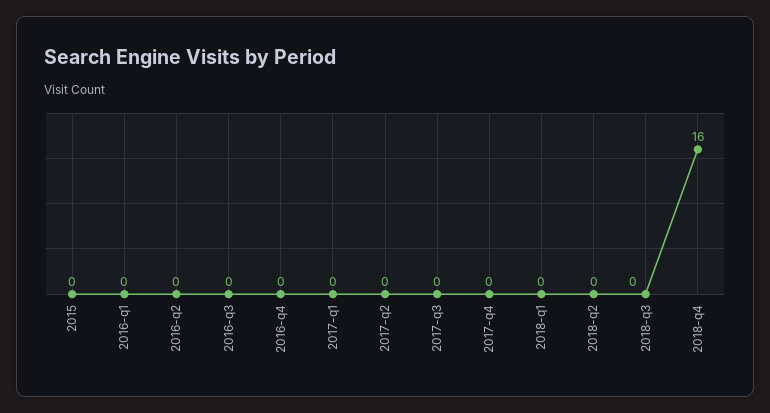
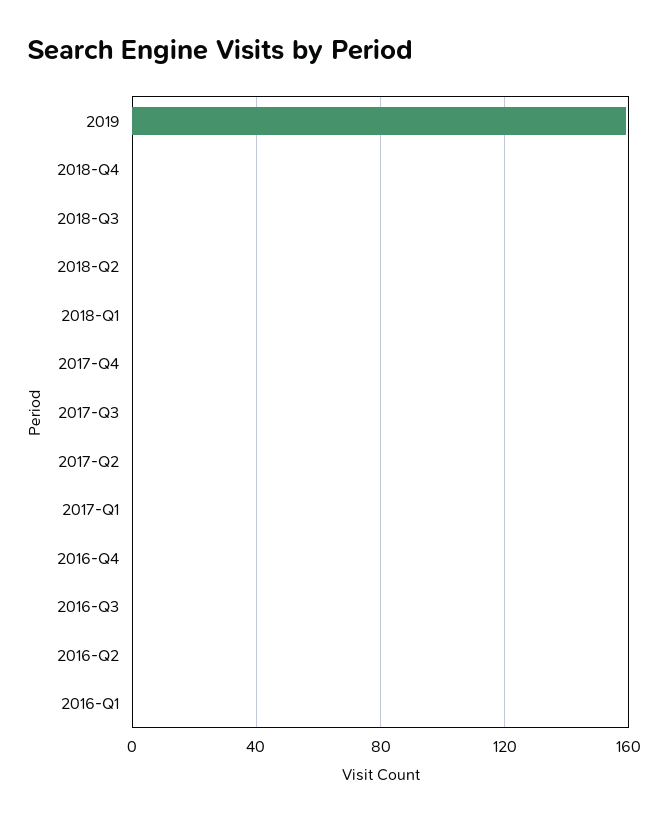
2015: 0 -> none
2018-q4: 16 -> 0
2019: none -> 160

